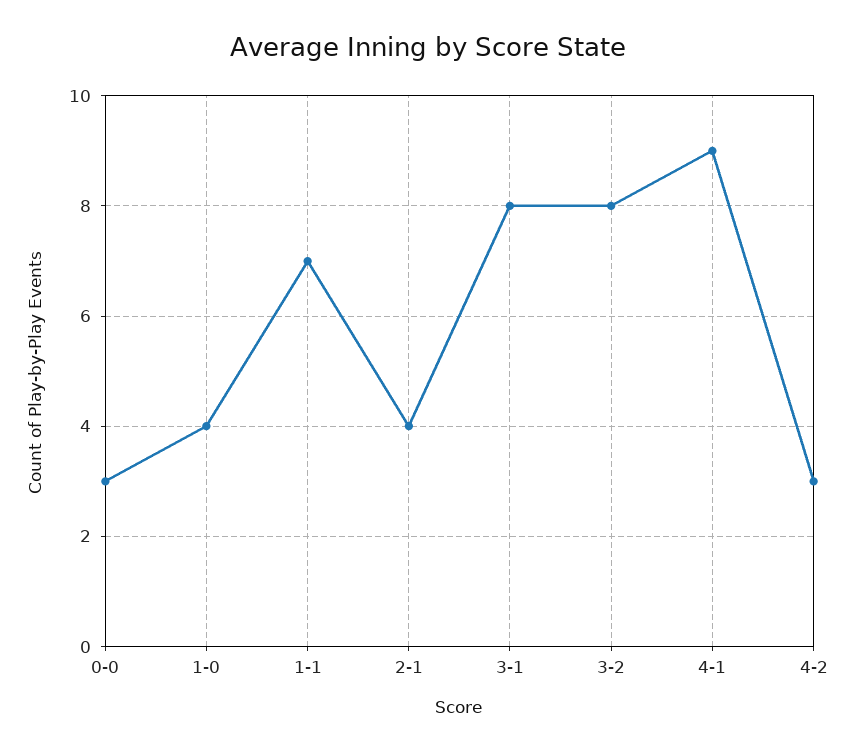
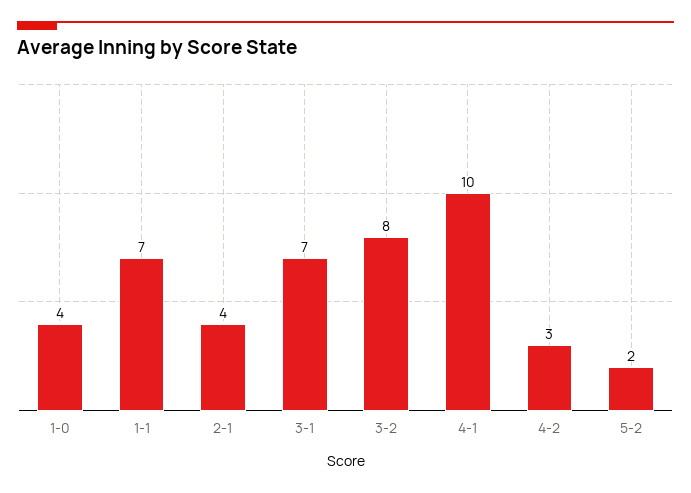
0-0: 3 -> none
3-1: 8 -> 7
4-1: 9 -> 10
5-2: none -> 2

